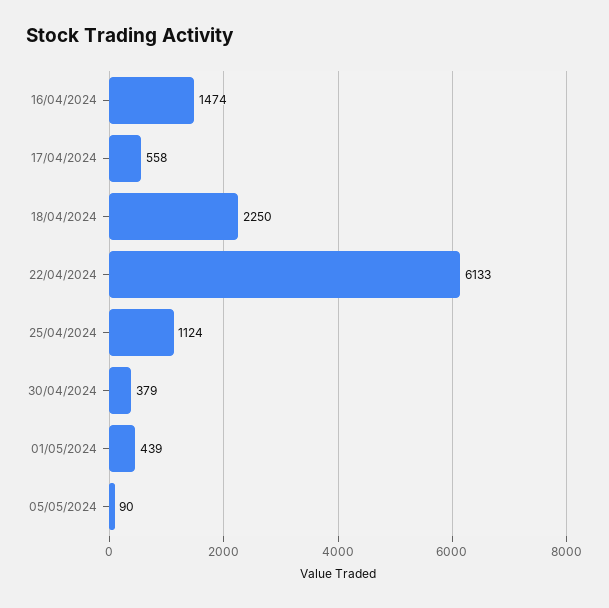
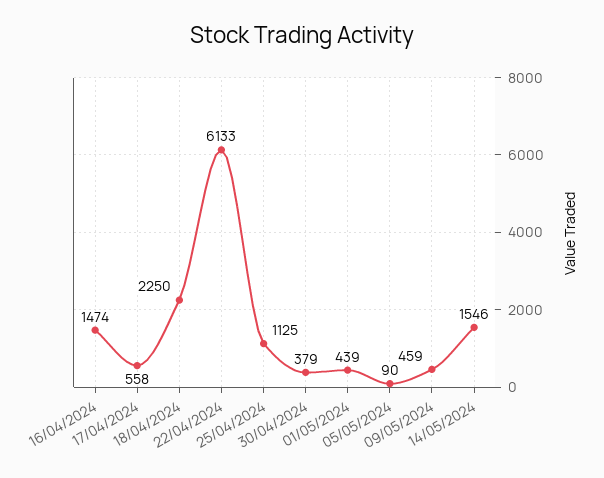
25/04/2024: 1124 -> 1125
09/05/2024: none -> 459
14/05/2024: none -> 1546

